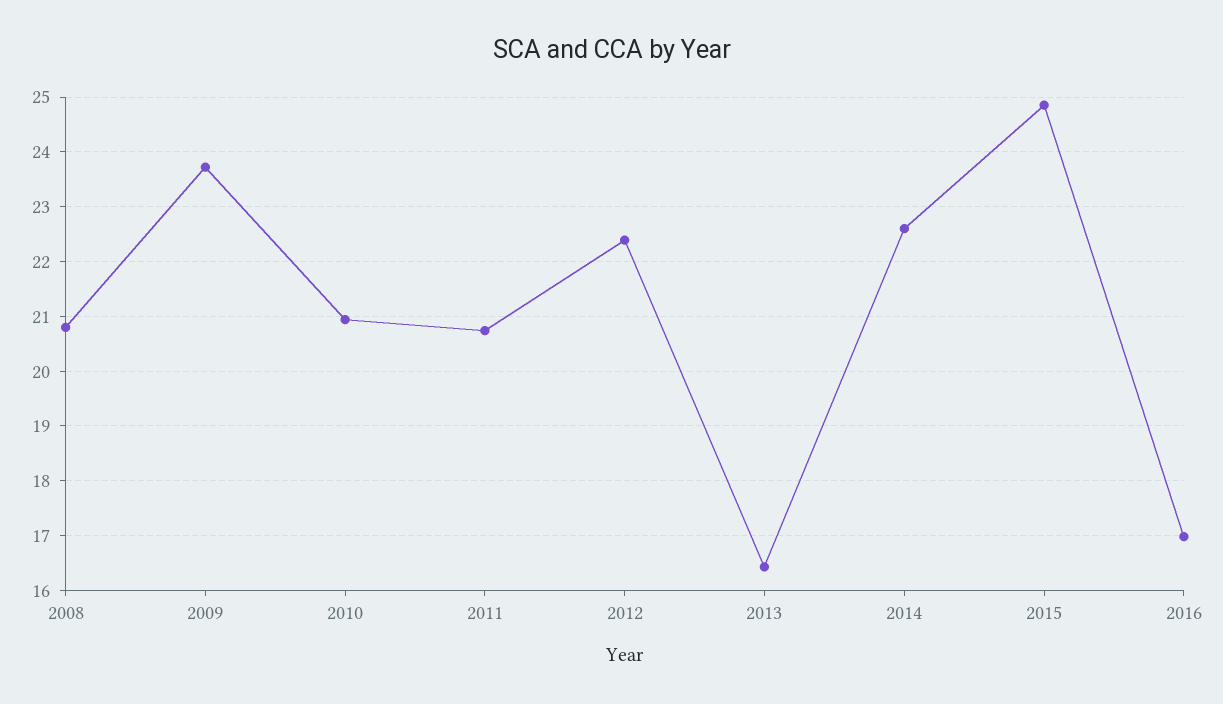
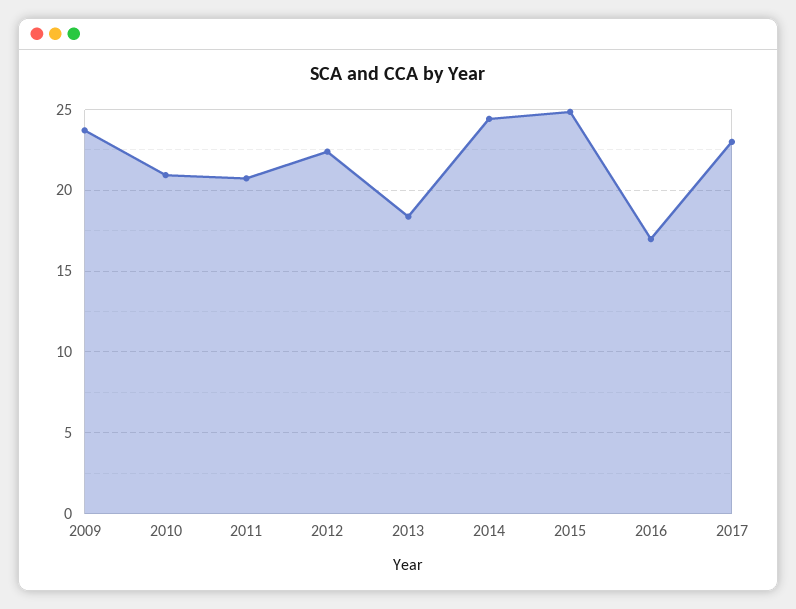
2008: 20.8 -> none
2013: 16.4 -> 18.5
2014: 22.6 -> 24.5
2017: none -> 23

